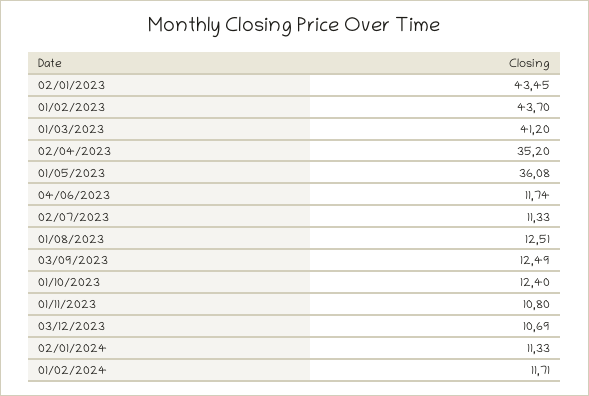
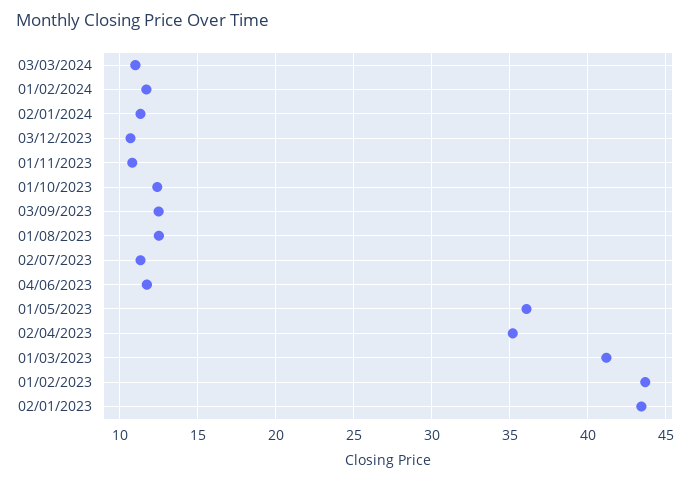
03/03/2024: none -> 11

